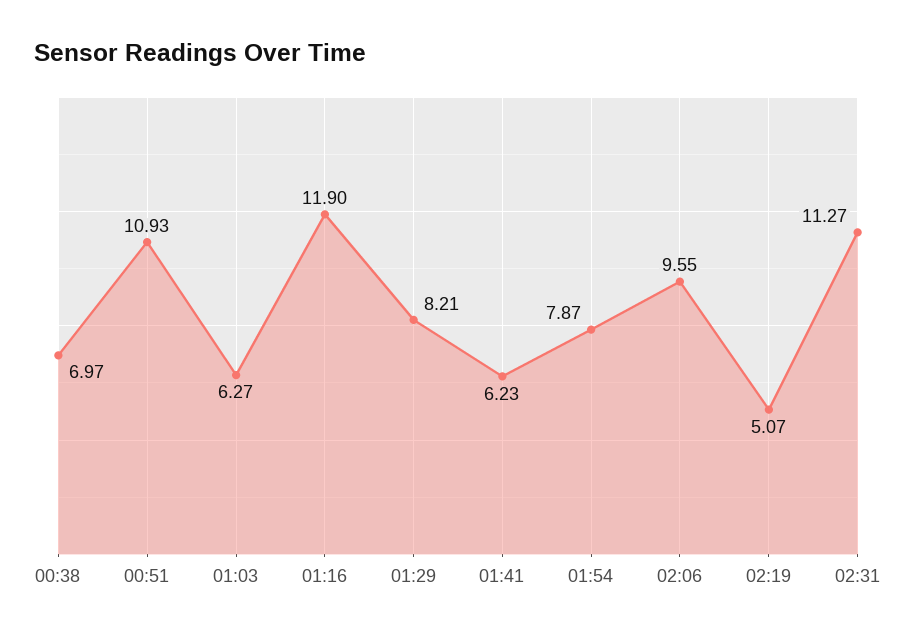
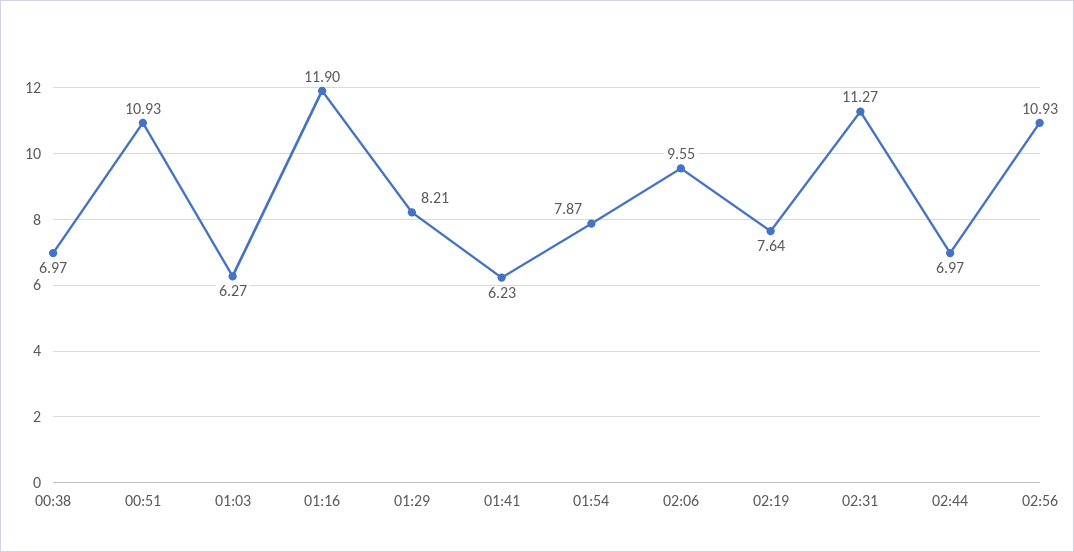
02:19: 5.07 -> 7.64
02:44: none -> 6.97
02:56: none -> 10.93

